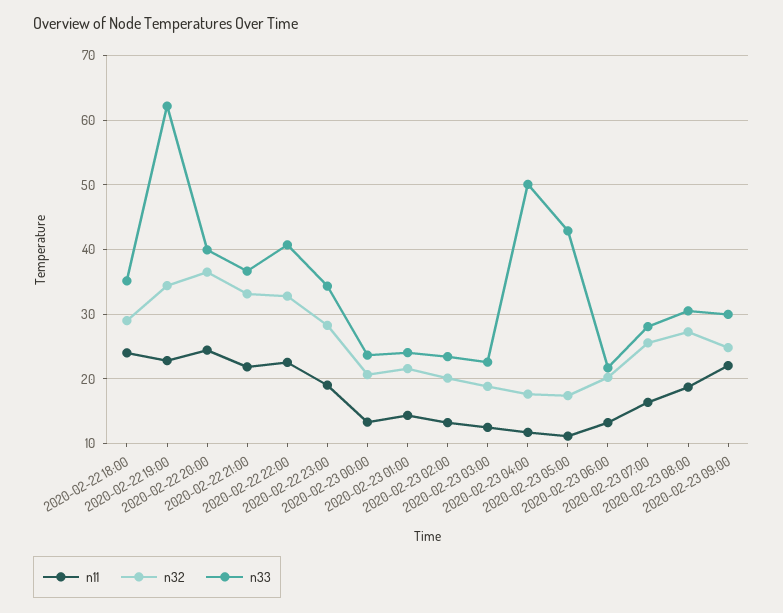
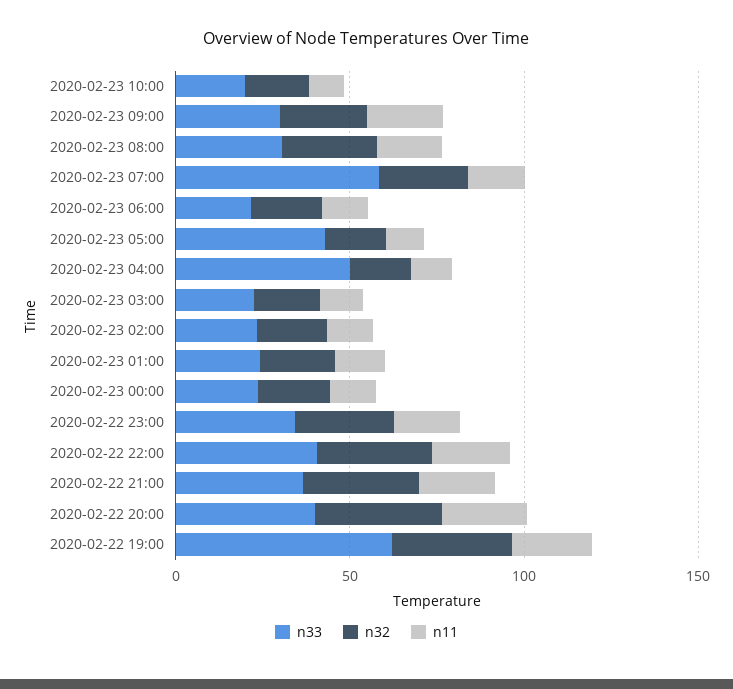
n11, 2020-02-22 18:00: 24 -> none
n32, 2020-02-22 18:00: 29 -> none
n33, 2020-02-22 18:00: 35 -> none
n33, 2020-02-23 07:00: 28 -> 60
n33, 2020-02-23 10:00: none -> 20
n32, 2020-02-23 10:00: none -> 20
n11, 2020-02-23 10:00: none -> 10

